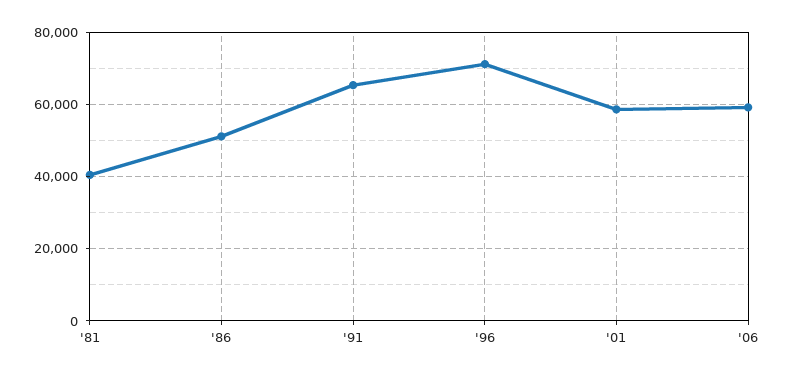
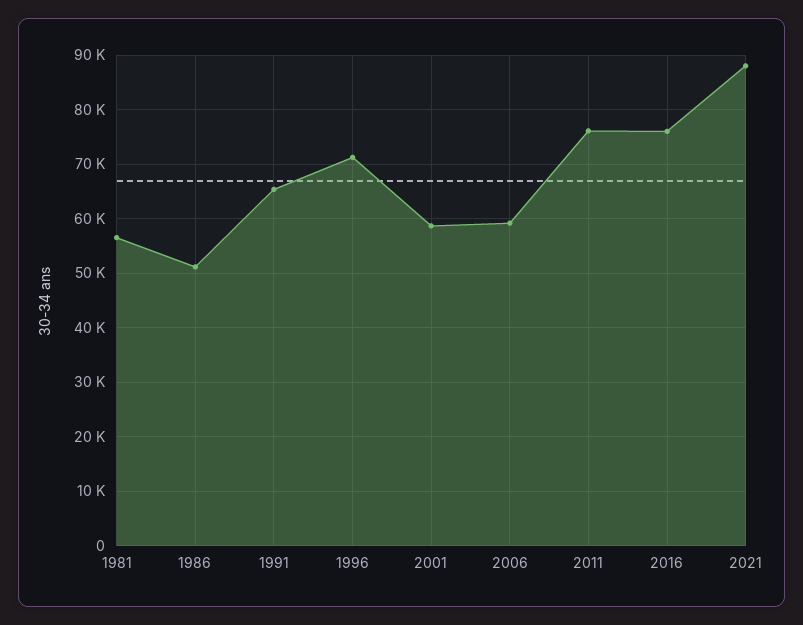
'81: 40000 -> 56000
2011: none -> 76000
2016: none -> 76000
2021: none -> 88000

